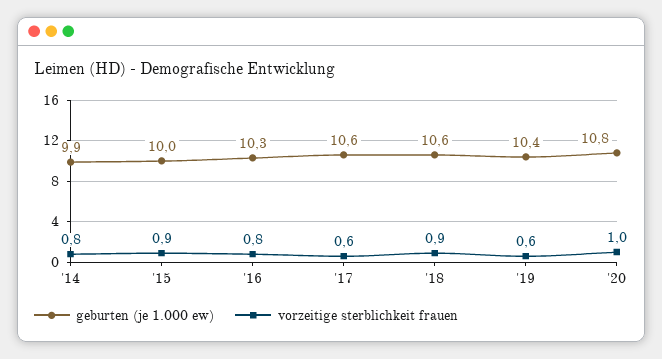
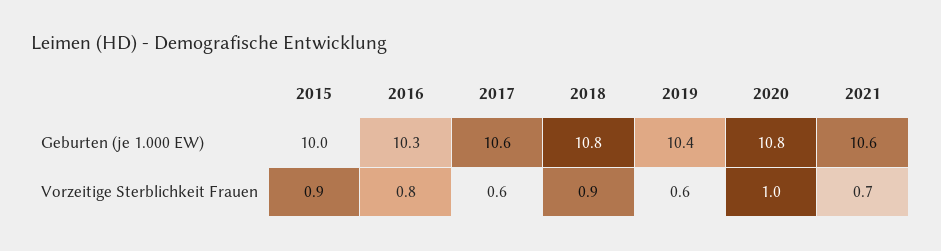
geburten (je 1.000 ew), '14: 9.9 -> none
vorzeitige sterblichkeit frauen, '14: 0.8 -> none
geburten (je 1.000 ew), '18: 10.6 -> 10.8
geburten (je 1.000 ew), 2021: none -> 10.6
vorzeitige sterblichkeit frauen, 2021: none -> 0.7

